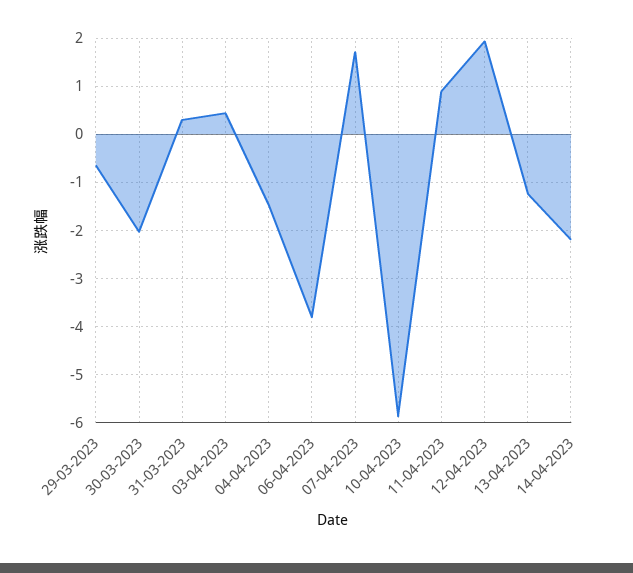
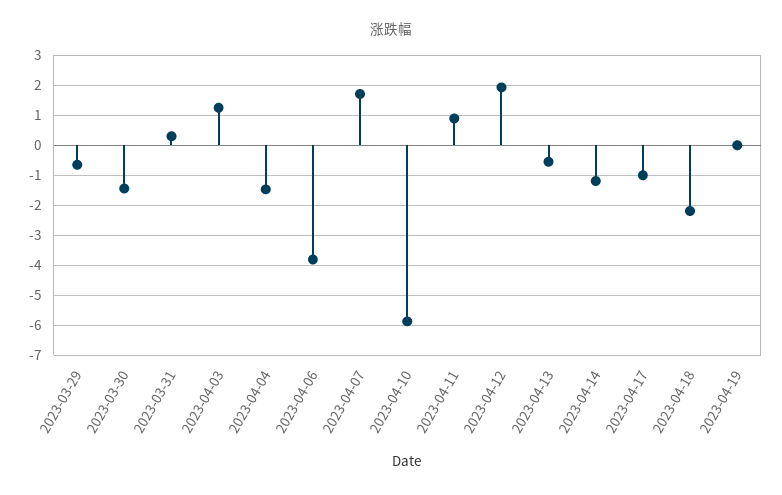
30-03-2023: -2 -> -1.5
03-04-2023: 0.4 -> 1.25
13-04-2023: -1.2 -> -0.5
14-04-2023: -2.2 -> -1.25
2023-04-17: none -> -1
2023-04-18: none -> -2.25
2023-04-19: none -> 0

